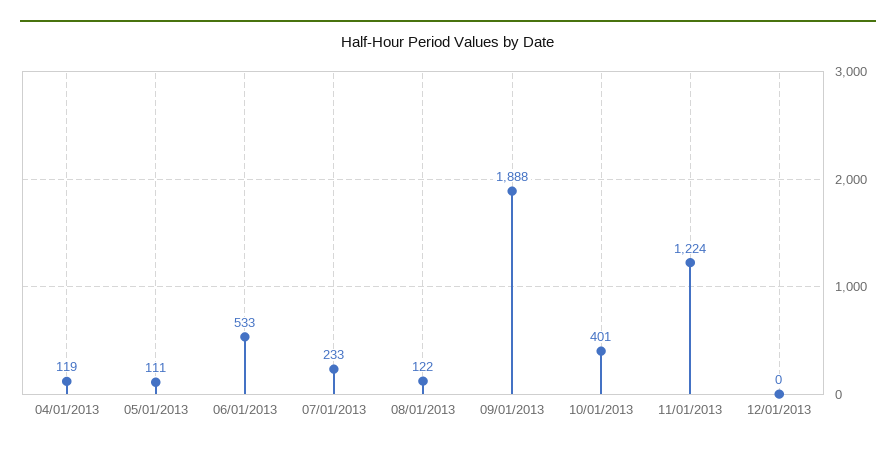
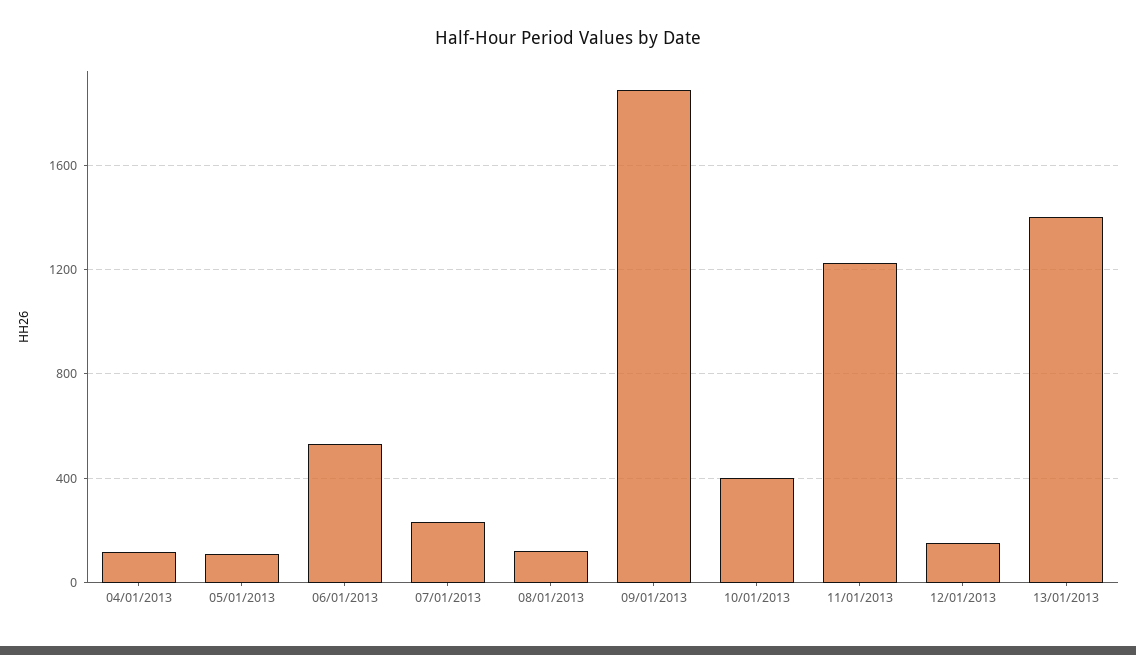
12/01/2013: 0 -> 150
13/01/2013: none -> 1400

